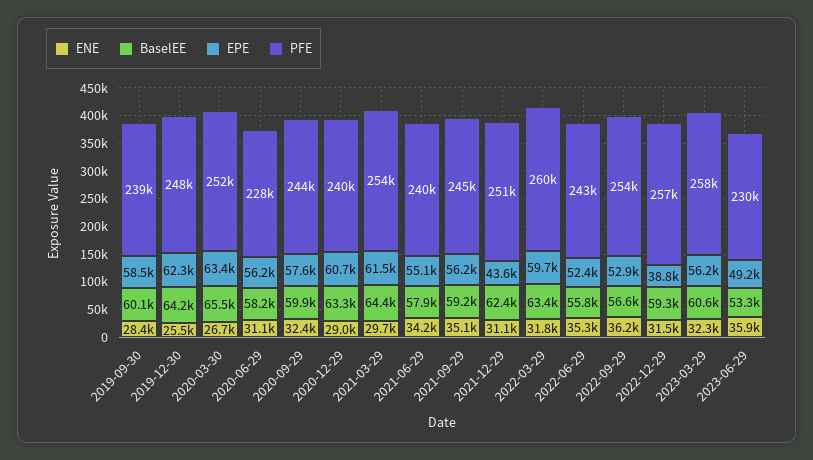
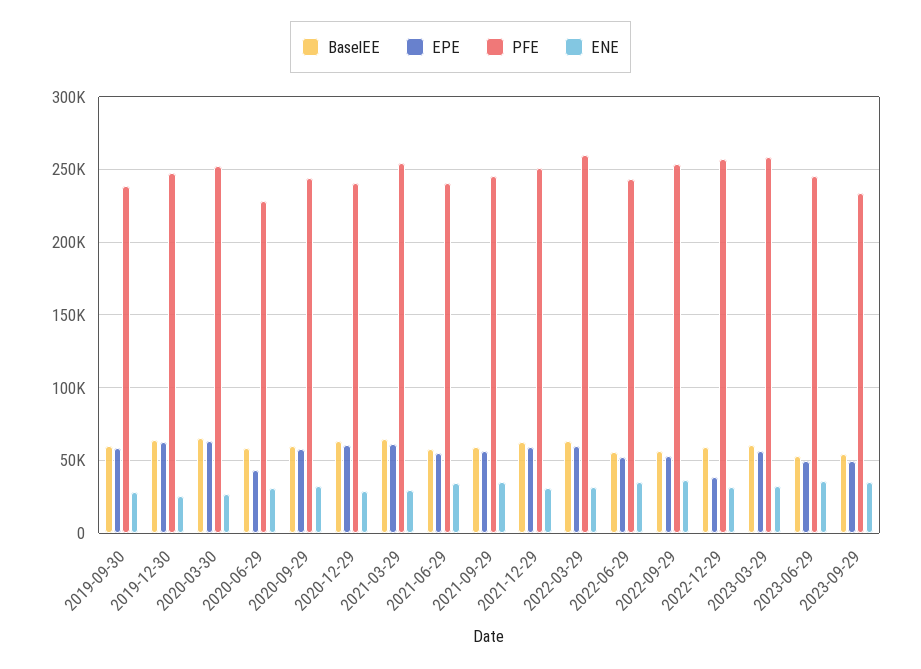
EPE, 2020-06-29: 56200 -> 45000
EPE, 2021-12-29: 43600 -> 60000
PFE, 2023-06-29: 230000 -> 245000
BaselEE, 2023-09-29: none -> 55000
EPE, 2023-09-29: none -> 50000
PFE, 2023-09-29: none -> 235000
ENE, 2023-09-29: none -> 35000

